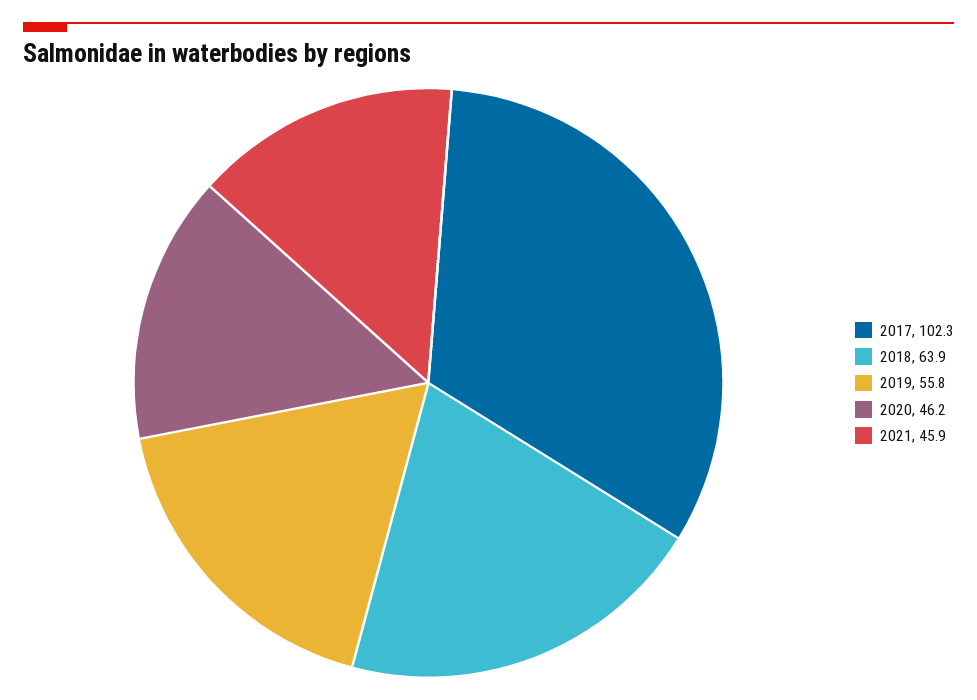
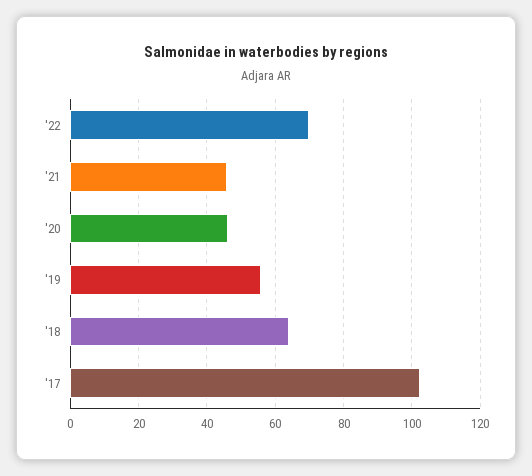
'22: none -> 70

